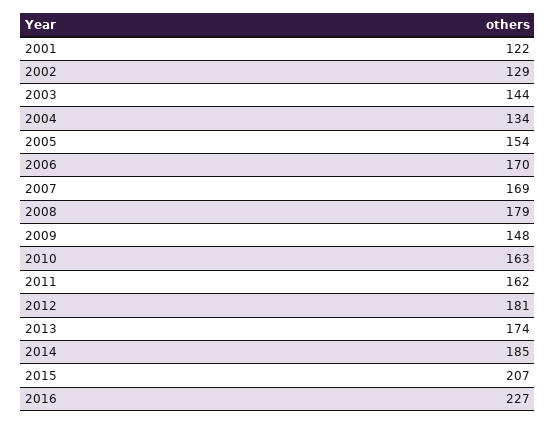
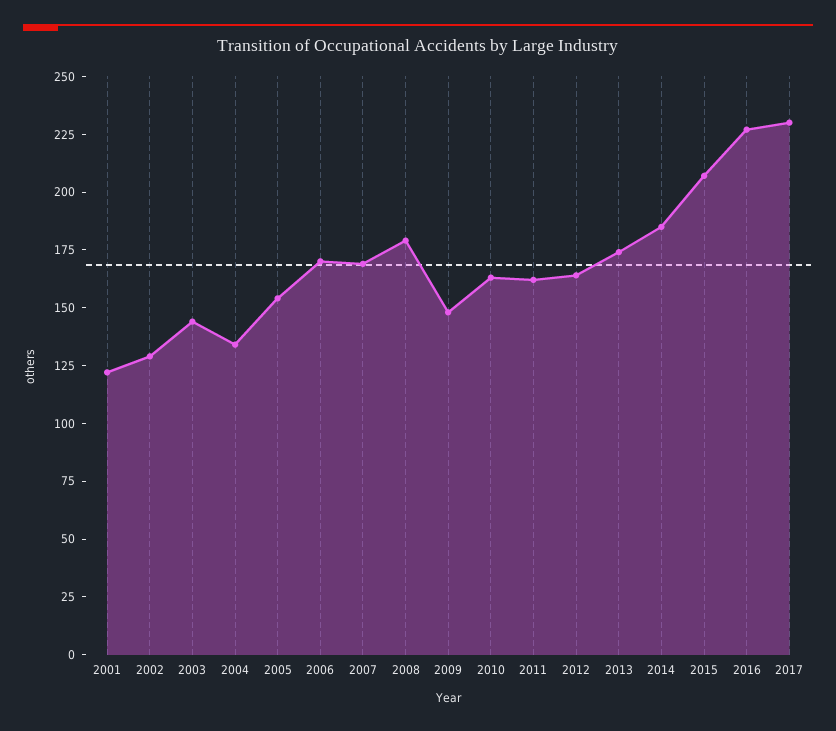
2012: 181 -> 165
2017: none -> 230

